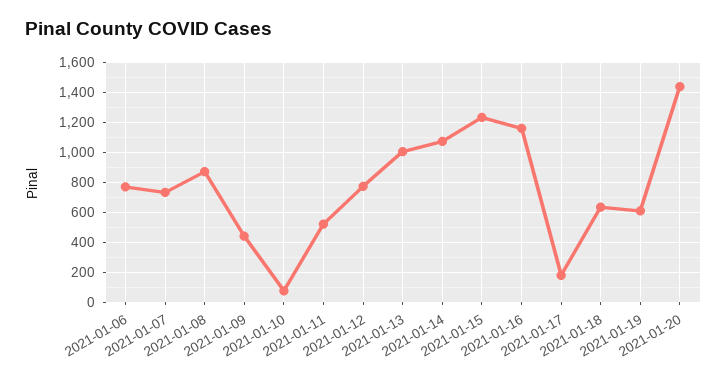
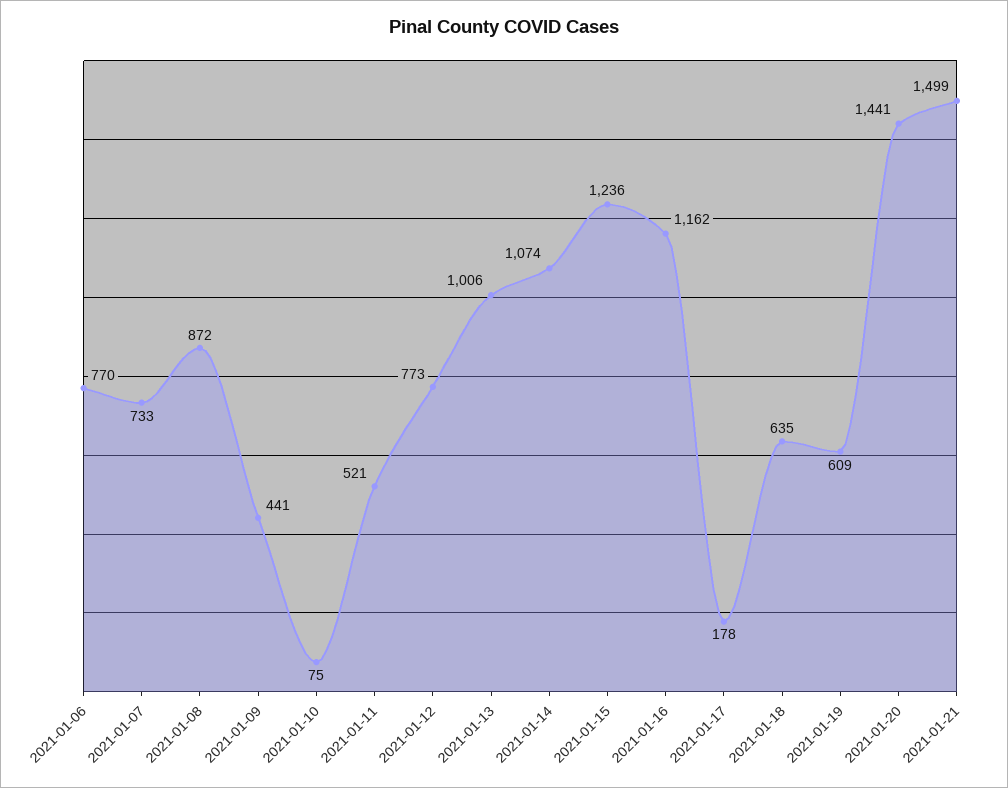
2021-01-21: none -> 1499

